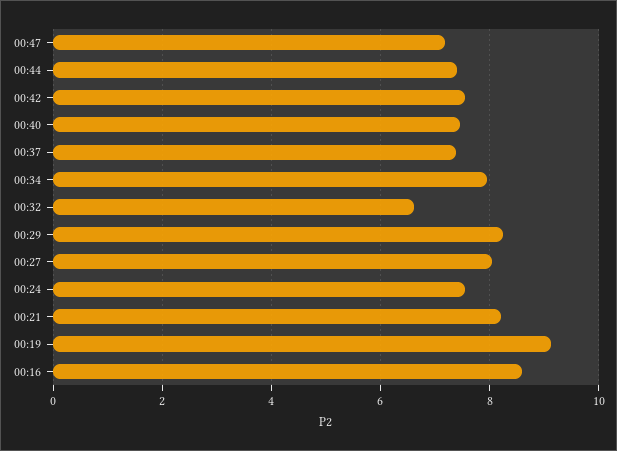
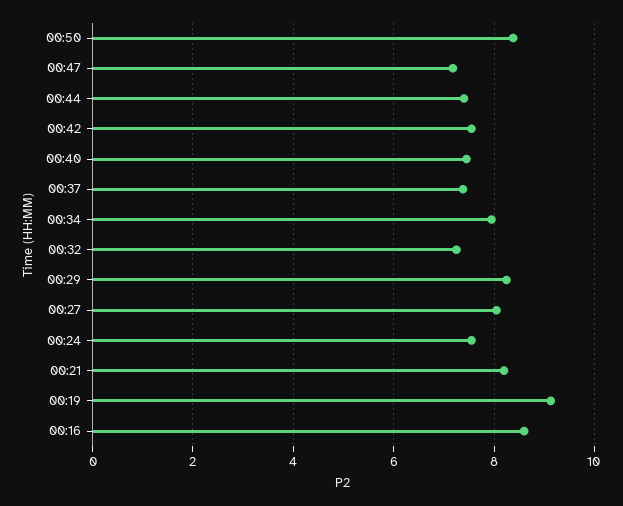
00:32: 6.6 -> 7.2
00:50: none -> 8.4

